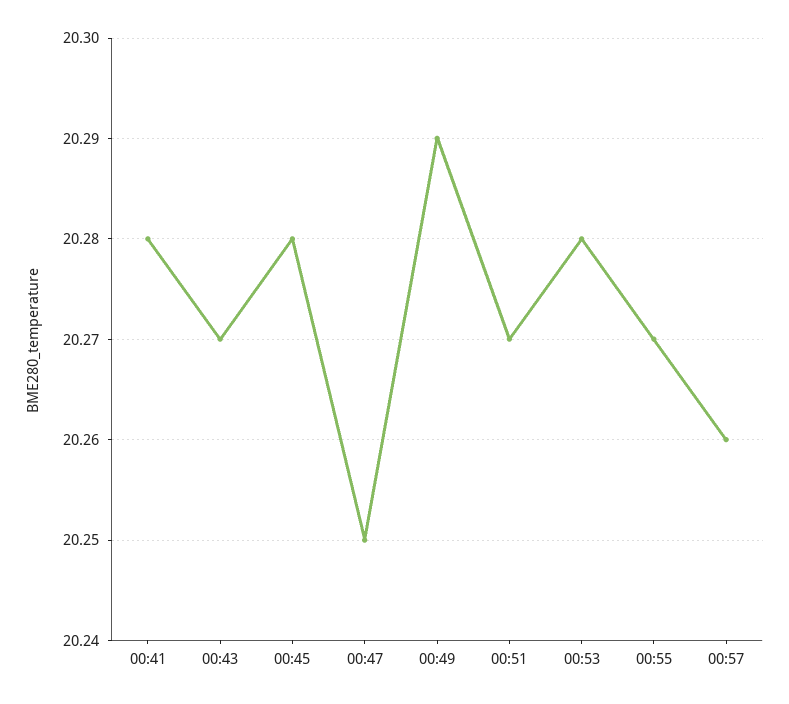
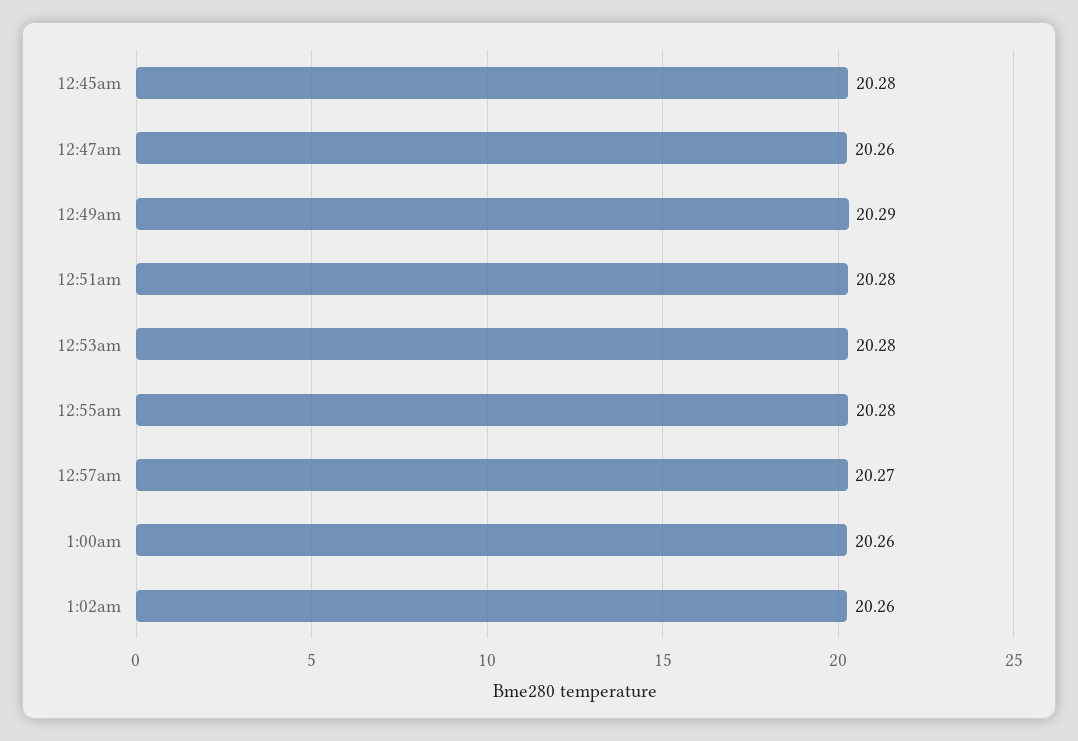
00:41: 20.28 -> none
00:43: 20.27 -> none
00:47: 20.25 -> 20.26
00:51: 20.27 -> 20.28
00:55: 20.27 -> 20.28
00:57: 20.26 -> 20.27
1:00am: none -> 20.26
1:02am: none -> 20.26

